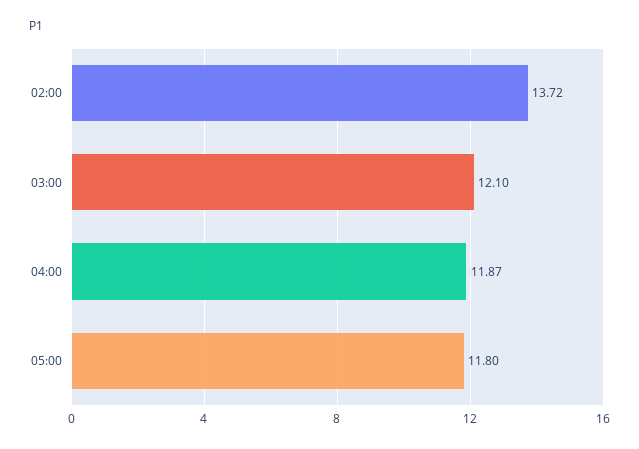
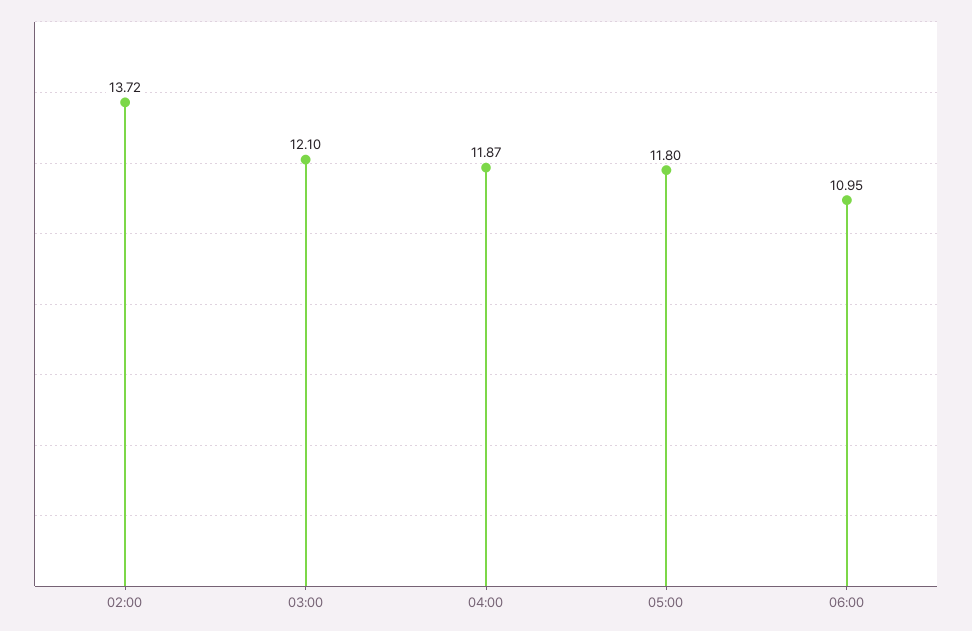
06:00: none -> 10.95

